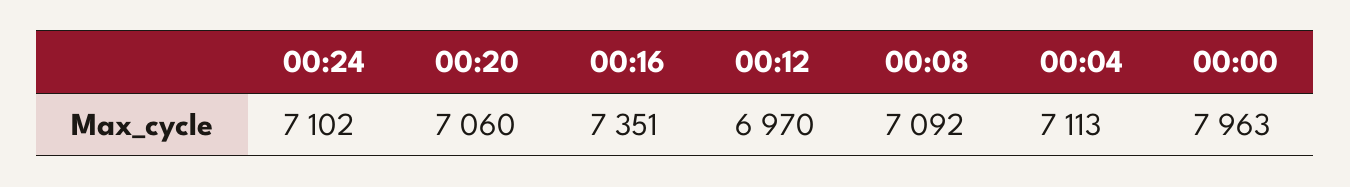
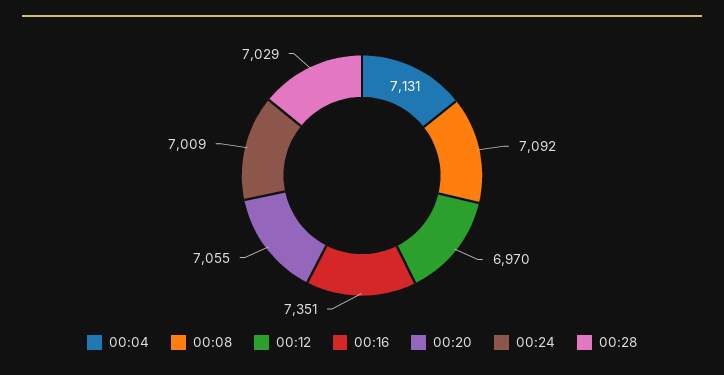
00:24: 7102 -> 7009
00:20: 7060 -> 7055
00:04: 7113 -> 7131
00:00: 7963 -> none
00:28: none -> 7029

